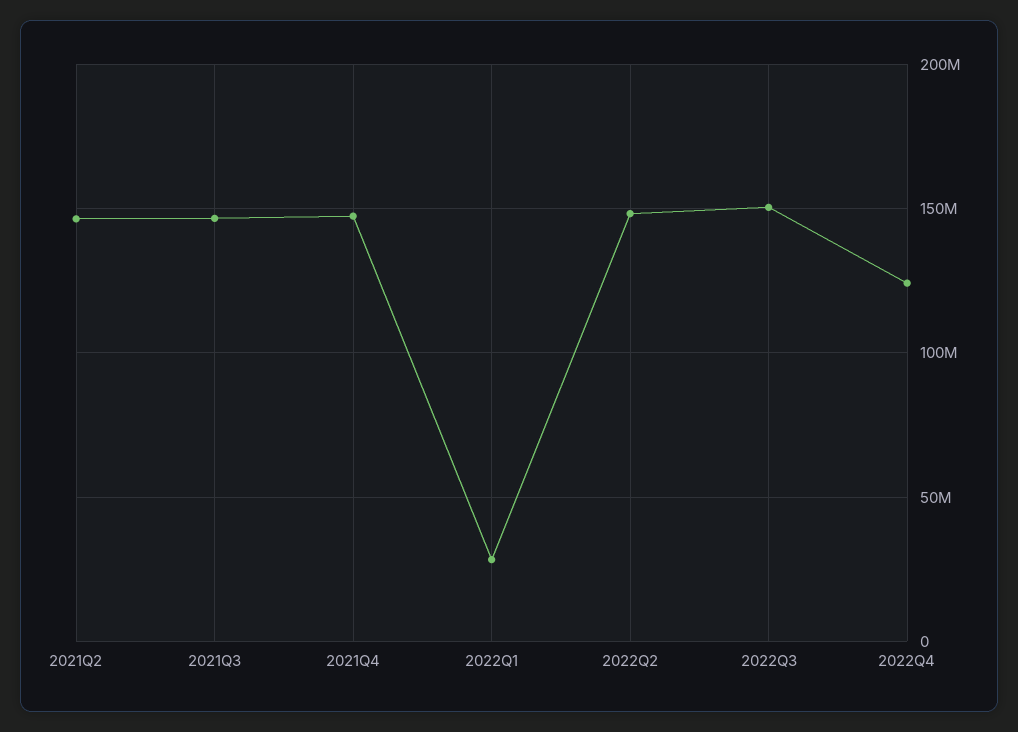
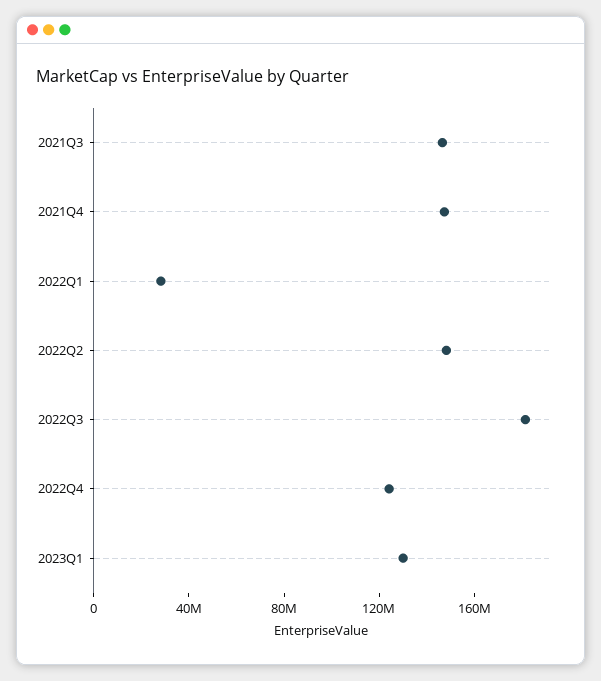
2021Q2: 145000000 -> none
2022Q3: 150000000 -> 180000000
2023Q1: none -> 130000000

